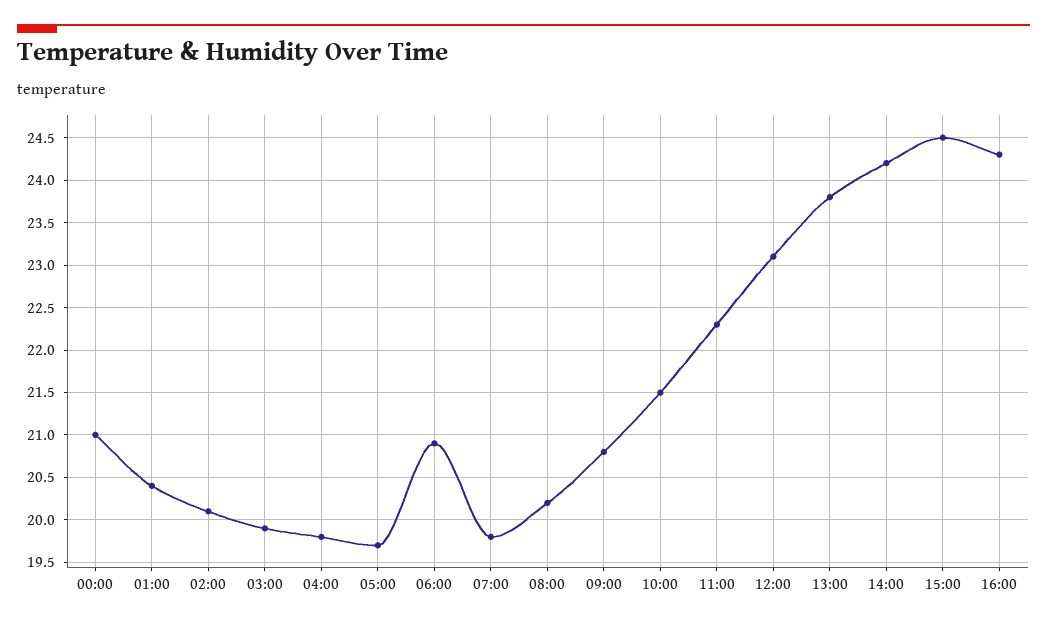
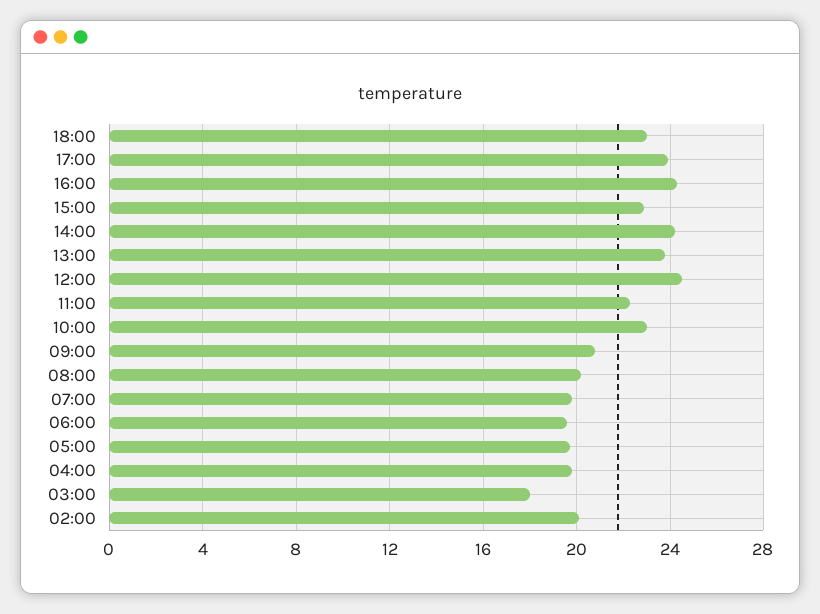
00:00: 21 -> none
01:00: 20.4 -> none
03:00: 19.9 -> 18
06:00: 20.9 -> 19.5
10:00: 21.5 -> 23
12:00: 23.1 -> 24.5
15:00: 24.5 -> 23
18:00: none -> 23
17:00: none -> 24

